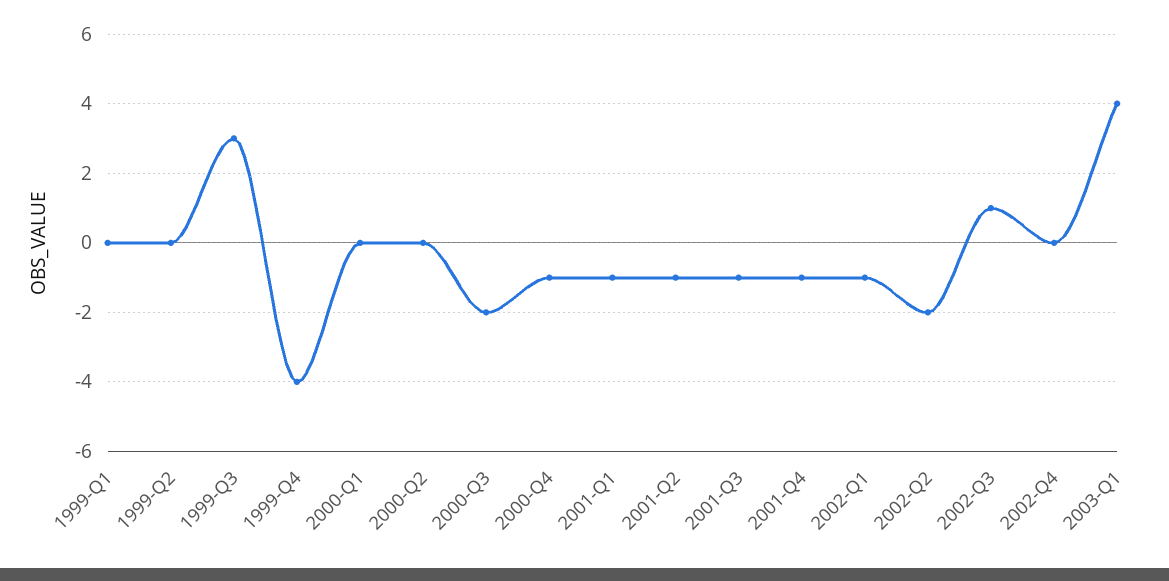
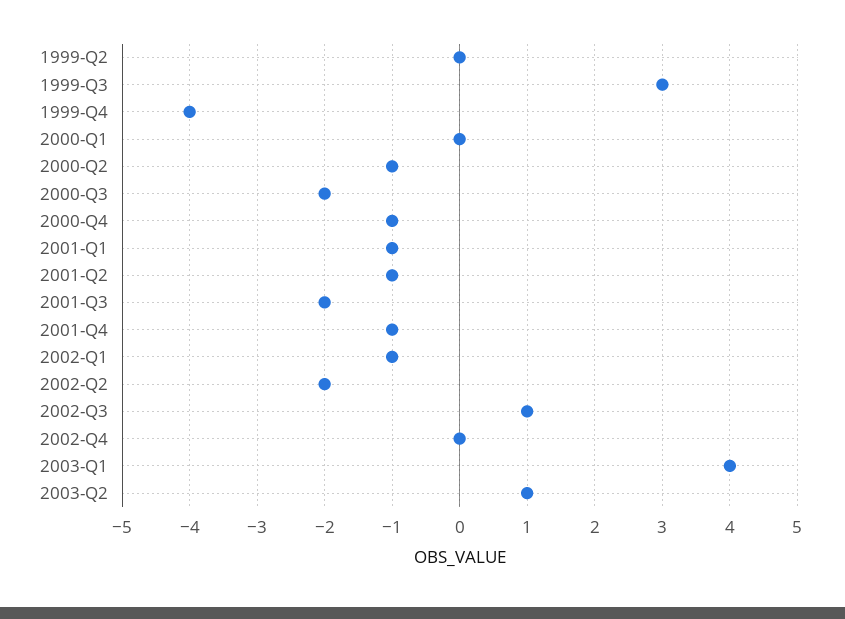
1999-Q1: 0 -> none
2000-Q2: 0 -> -1
2001-Q3: -1 -> -2
2003-Q2: none -> 1

